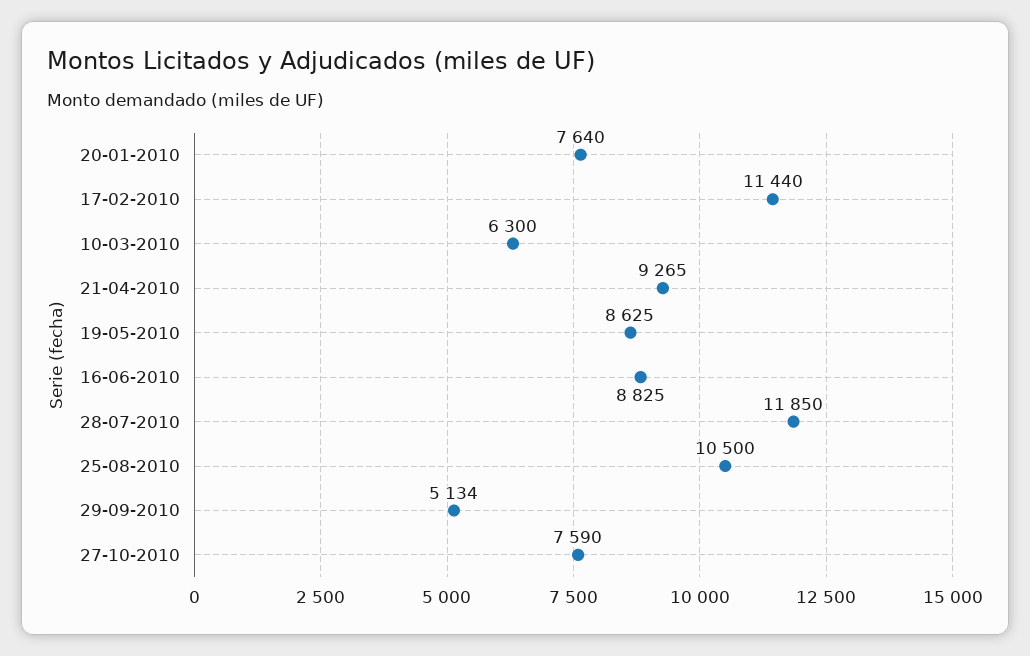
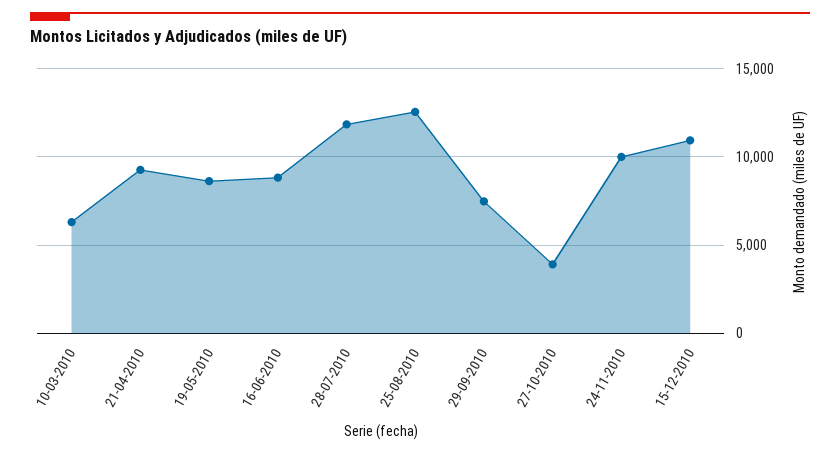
20-01-2010: 7640 -> none
17-02-2010: 11440 -> none
25-08-2010: 10500 -> 12500
29-09-2010: 5134 -> 7500
27-10-2010: 7590 -> 4000
24-11-2010: none -> 10000
15-12-2010: none -> 11000

